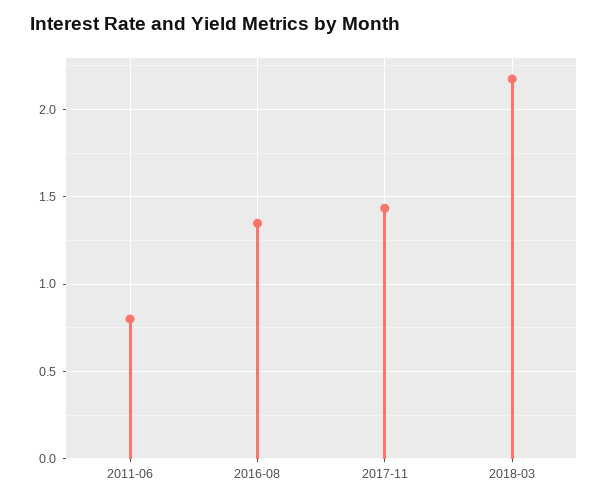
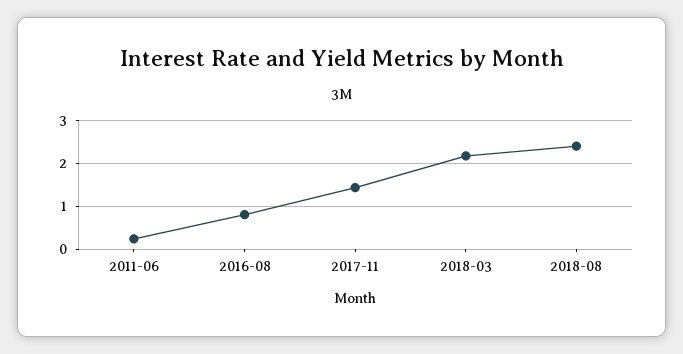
2011-06: 0.8 -> 0.2
2016-08: 1.35 -> 0.8
2018-08: none -> 2.4

